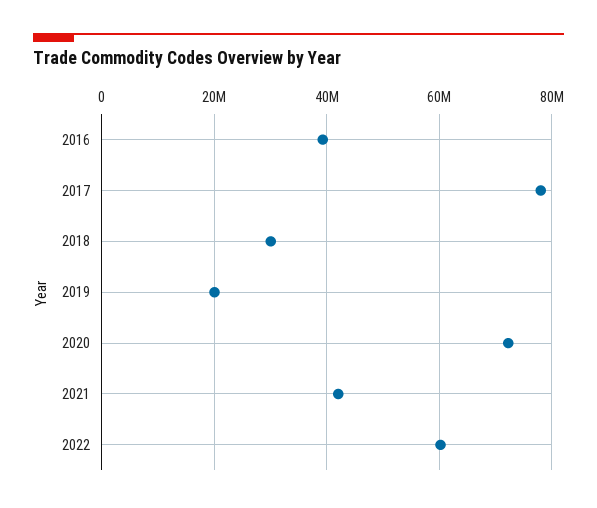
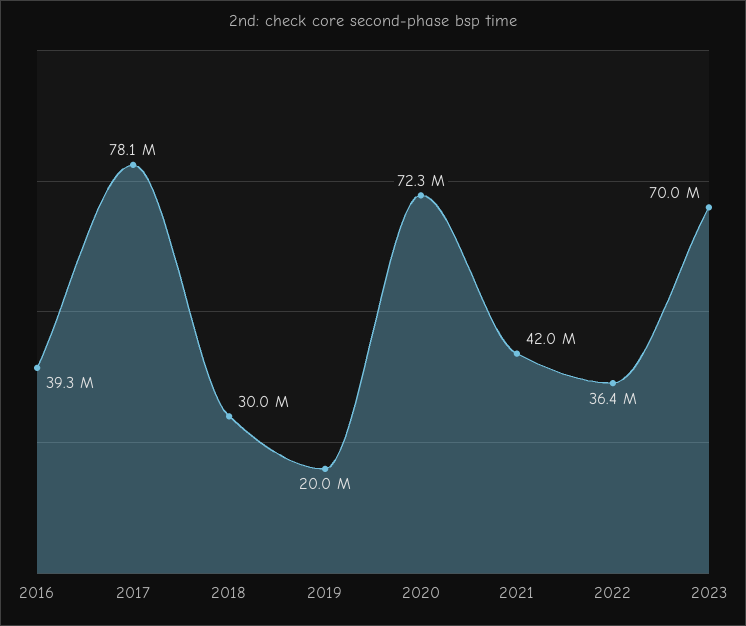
2022: 60000000 -> 36400000
2023: none -> 70000000

